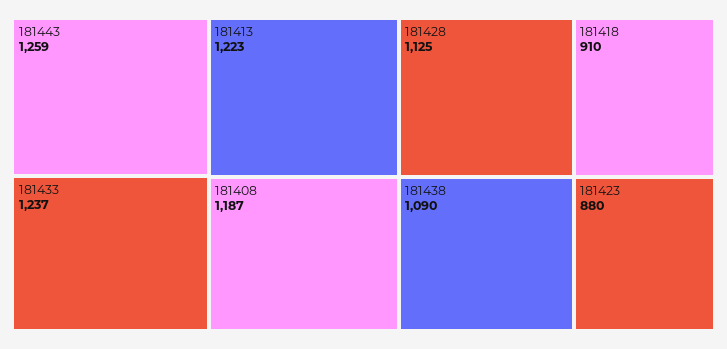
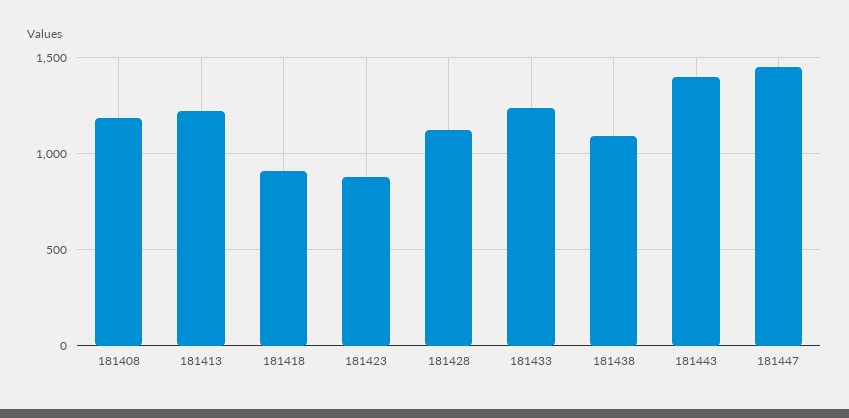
181443: 1259 -> 1400
181447: none -> 1450

